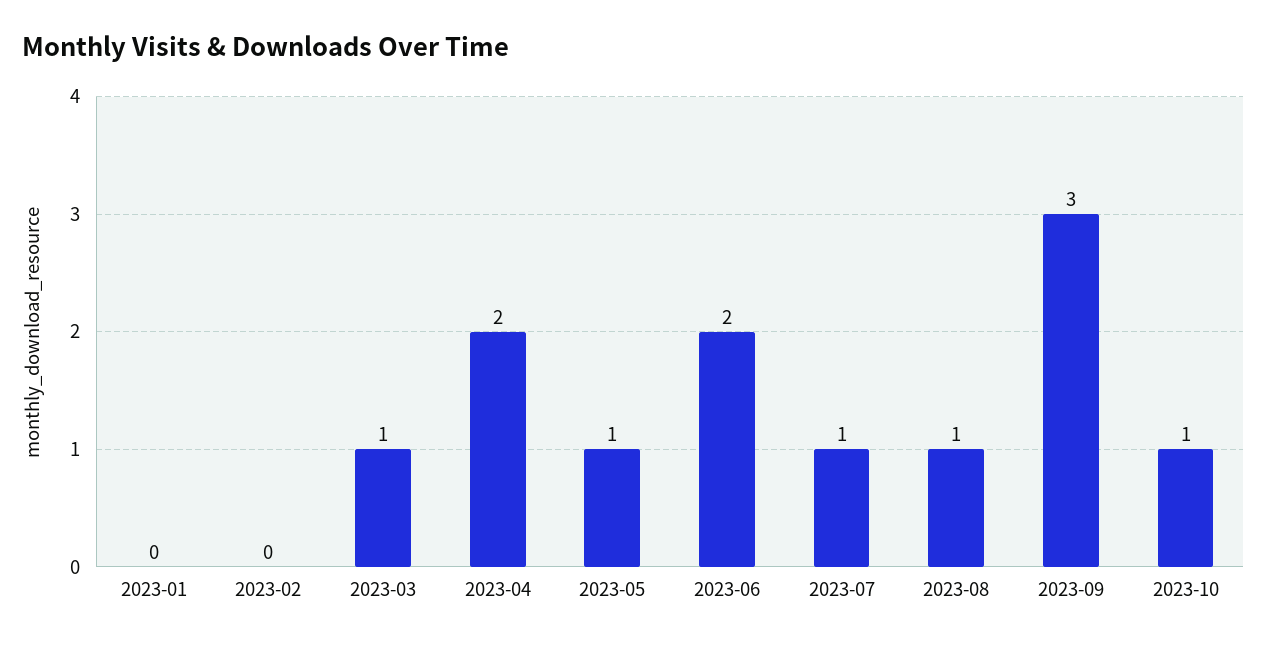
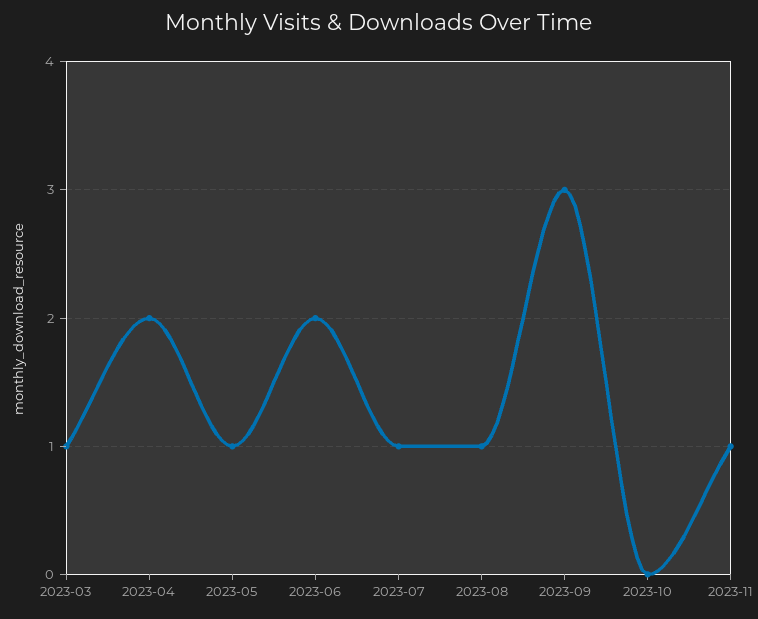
2023-01: 0 -> none
2023-02: 0 -> none
2023-10: 1 -> 0
2023-11: none -> 1

